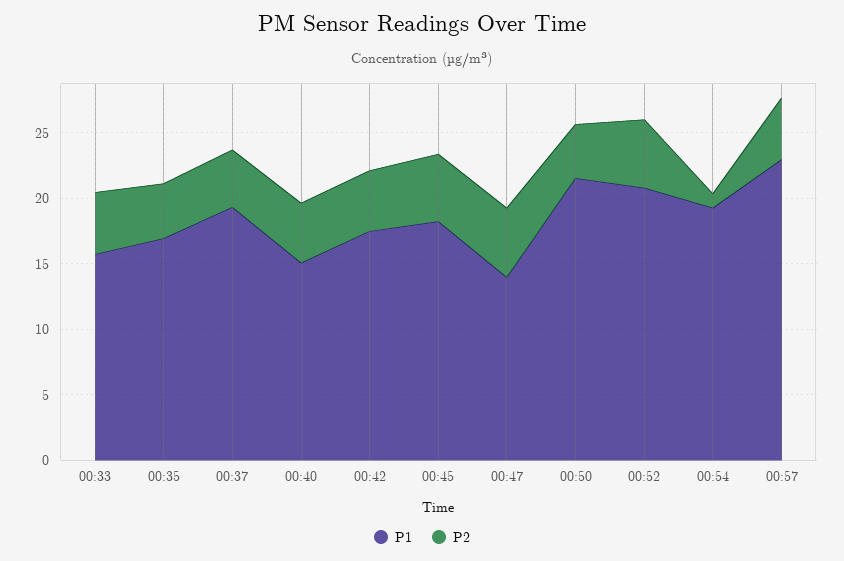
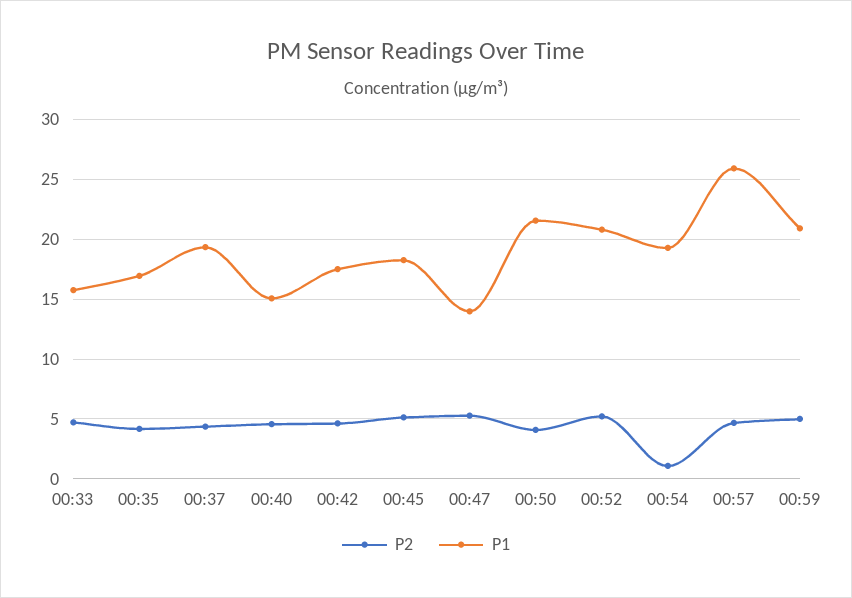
P1, 00:57: 23 -> 26
P2, 00:59: none -> 5
P1, 00:59: none -> 21

